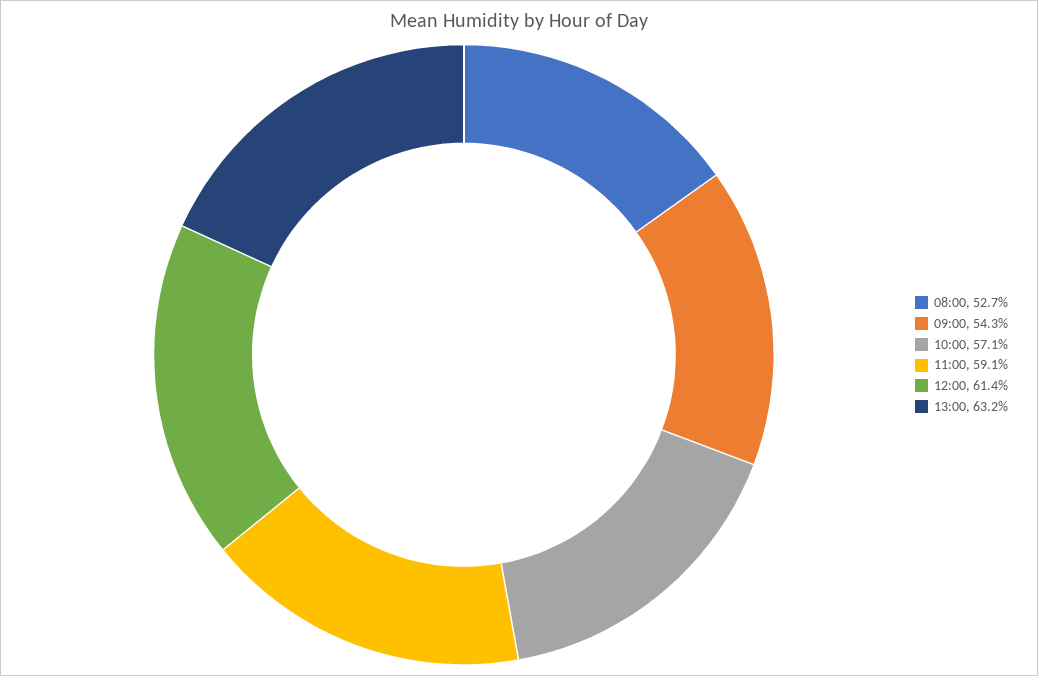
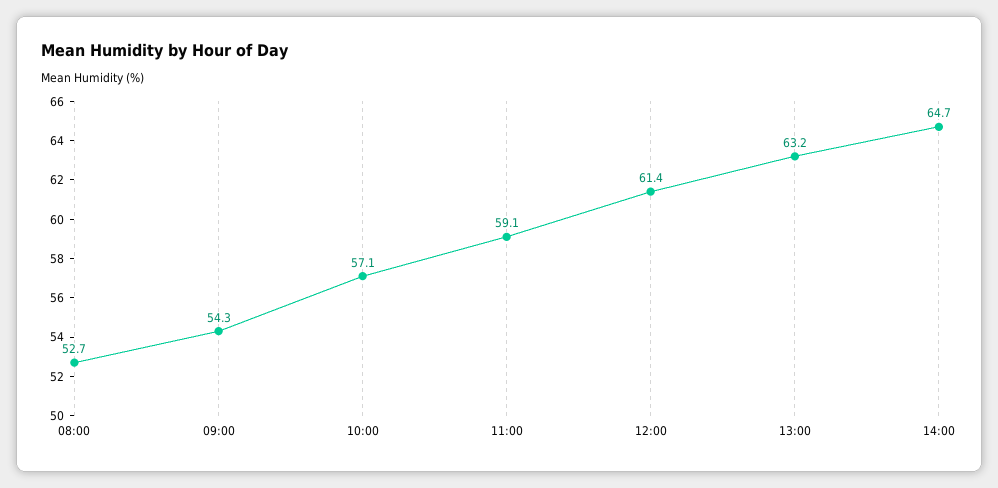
14:00: none -> 64.7

